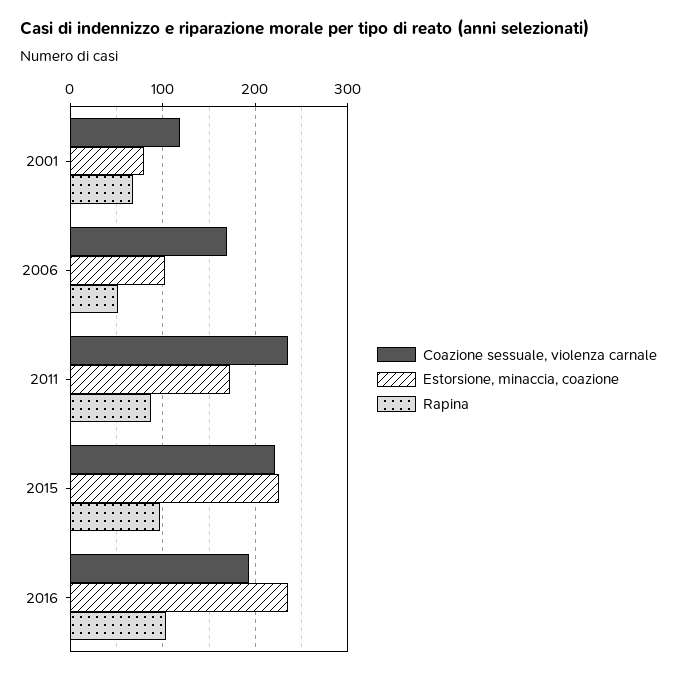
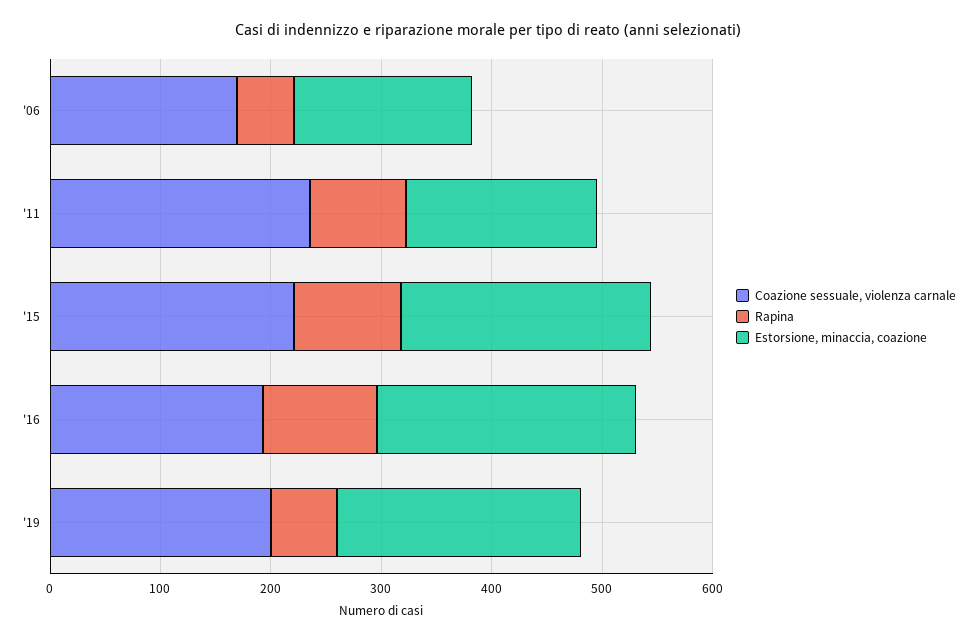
Coazione sessuale, violenza carnale, 2001: 120 -> none
Estorsione, minaccia, coazione, 2001: 80 -> none
Rapina, 2001: 70 -> none
Estorsione, minaccia, coazione, 2006: 100 -> 160
Coazione sessuale, violenza carnale, '19: none -> 200
Rapina, '19: none -> 60
Estorsione, minaccia, coazione, '19: none -> 220

